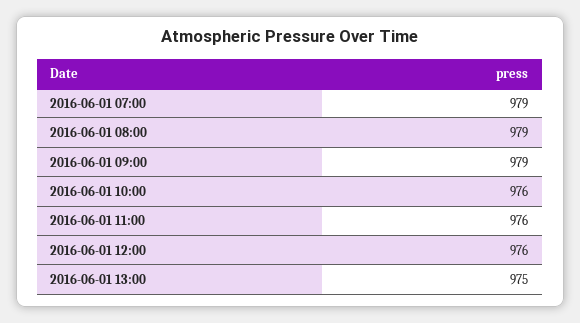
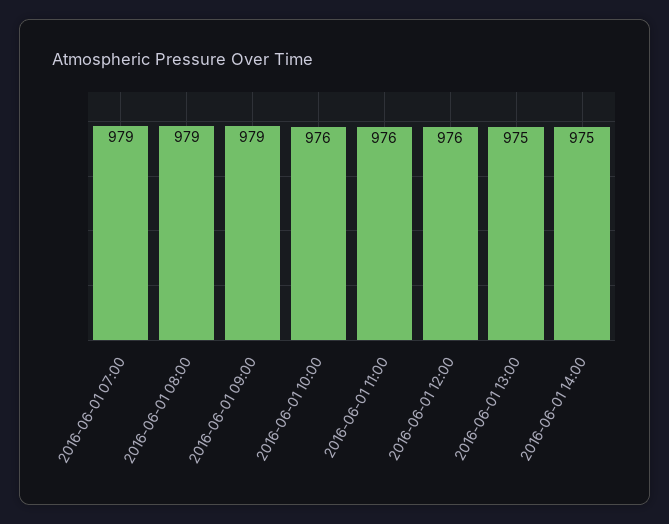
2016-06-01 14:00: none -> 975

